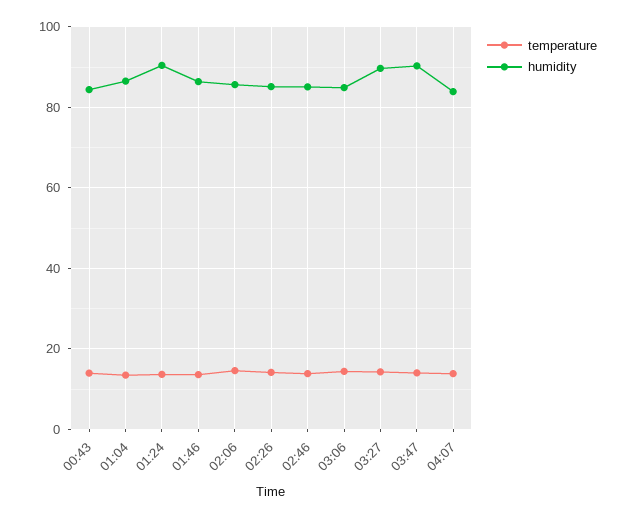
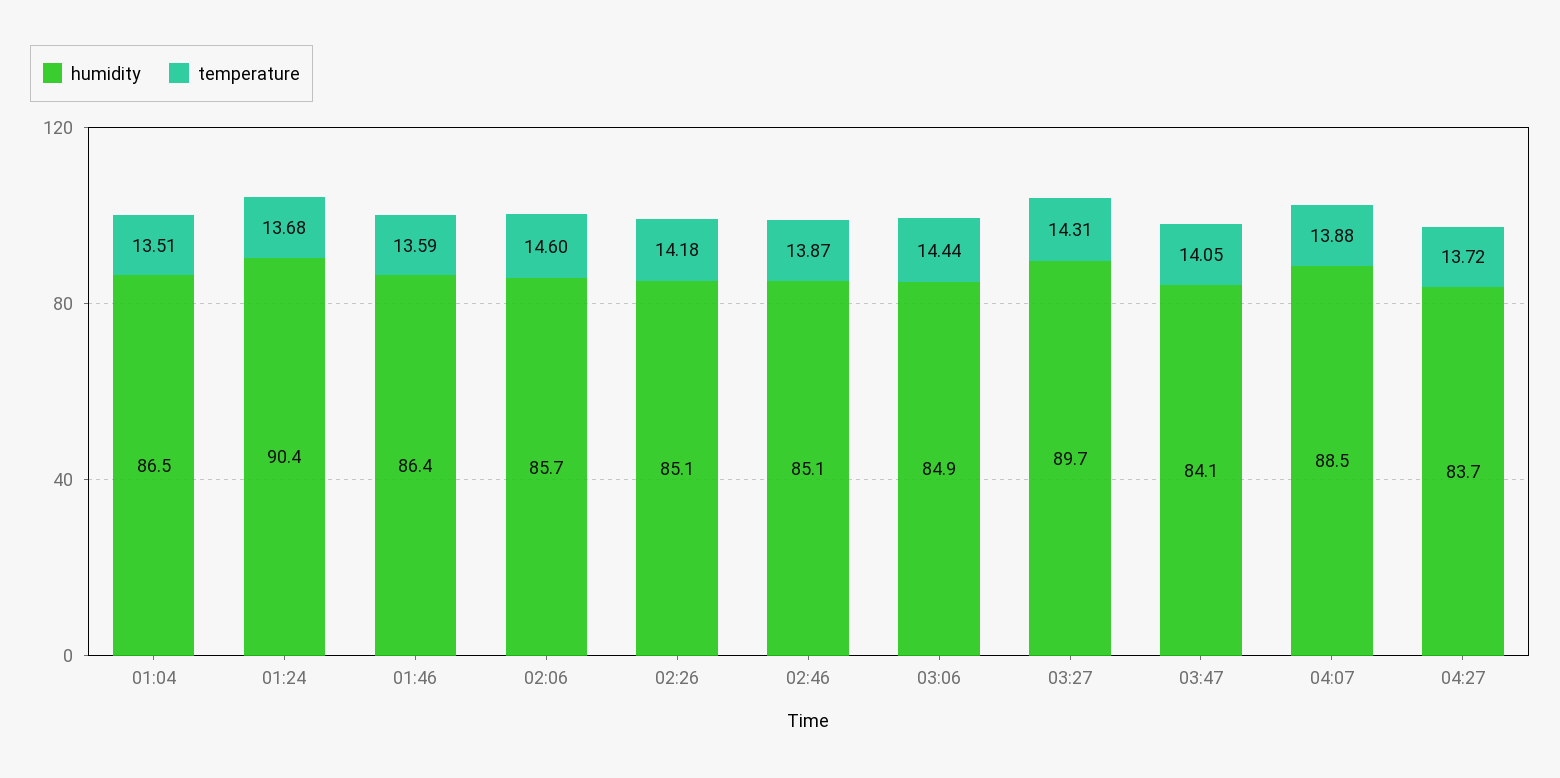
temperature, 00:43: 14 -> none
humidity, 00:43: 84 -> none
humidity, 03:47: 90 -> 84.1
humidity, 04:07: 84 -> 88.5
humidity, 04:27: none -> 83.7
temperature, 04:27: none -> 13.72

